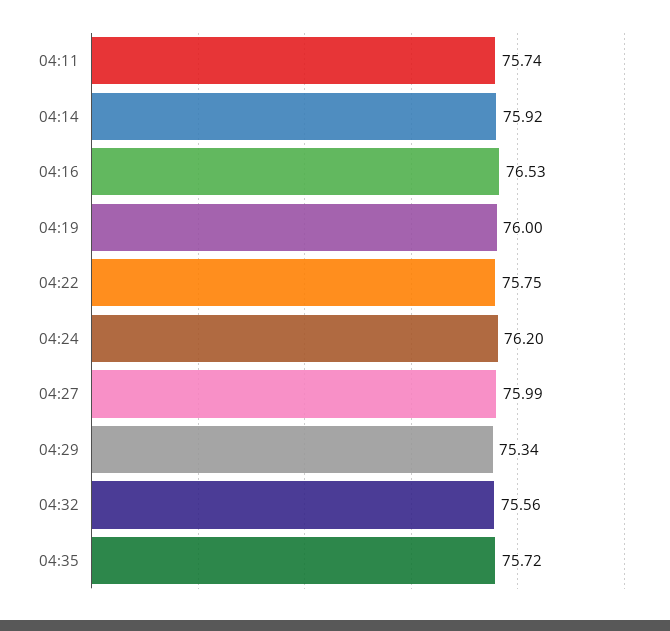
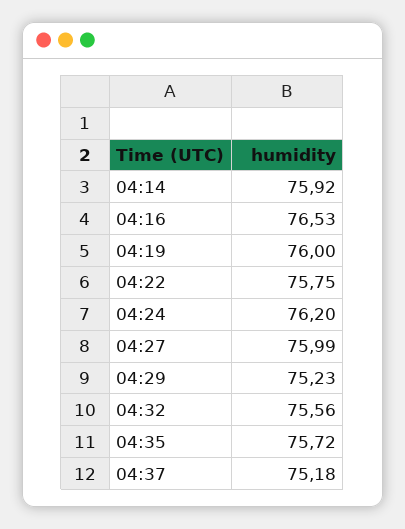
04:11: 75.74 -> none
04:29: 75.34 -> 75.23
04:37: none -> 75.18

